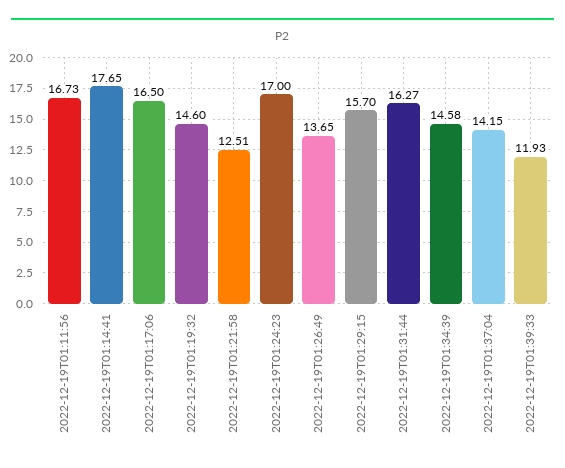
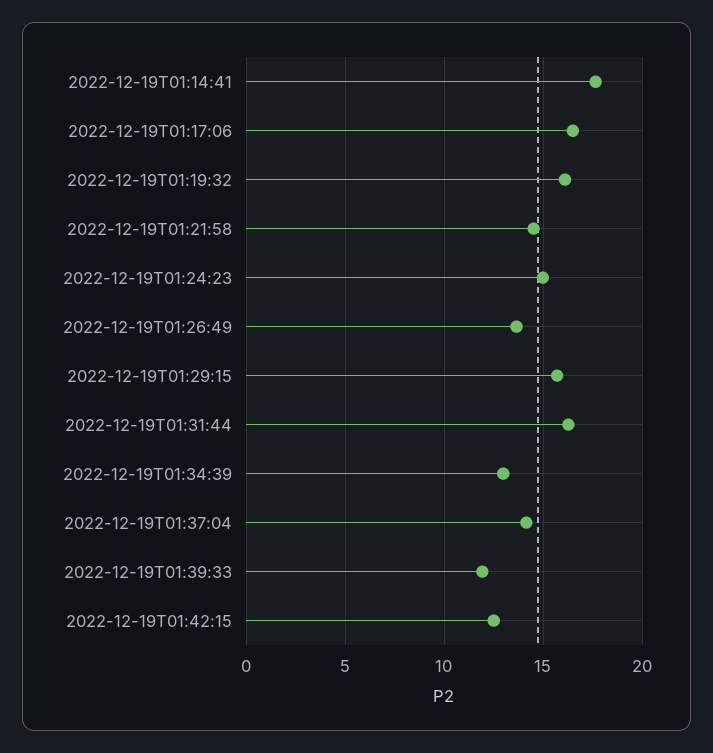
2022-12-19T01:11:56: 16.73 -> none
2022-12-19T01:19:32: 14.6 -> 16
2022-12-19T01:21:58: 12.51 -> 14.5
2022-12-19T01:24:23: 17 -> 15
2022-12-19T01:34:39: 14.58 -> 13
2022-12-19T01:42:15: none -> 12.5

